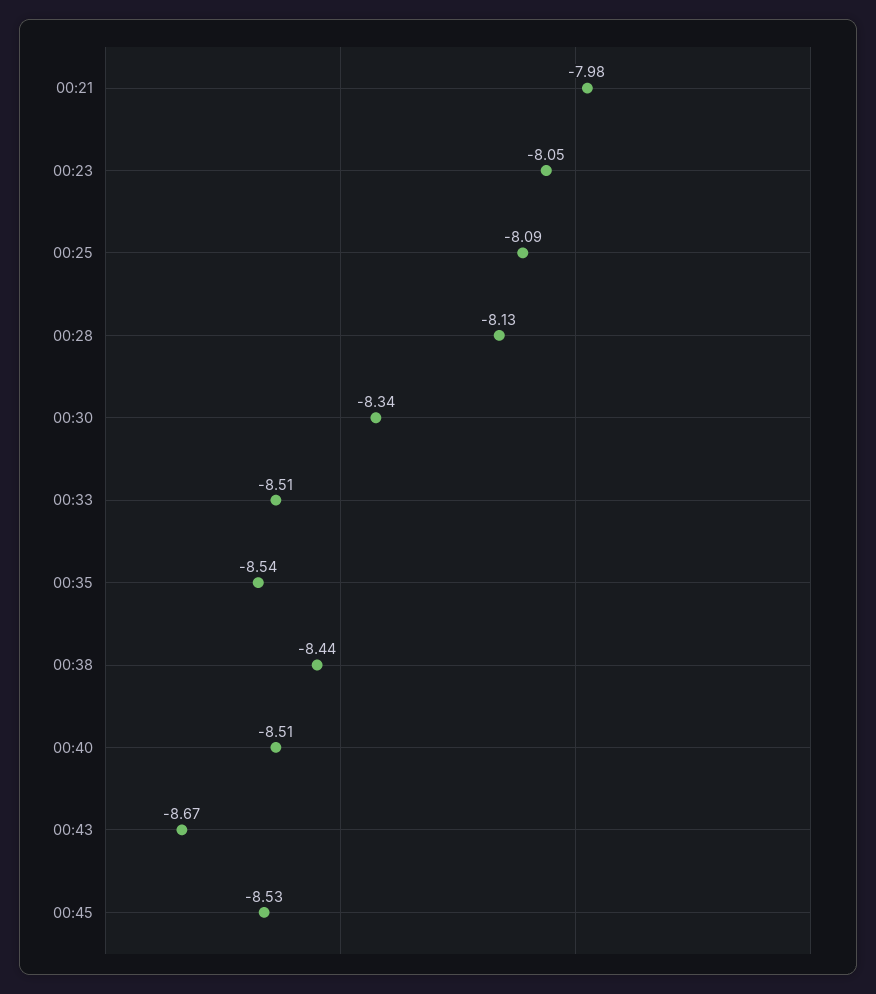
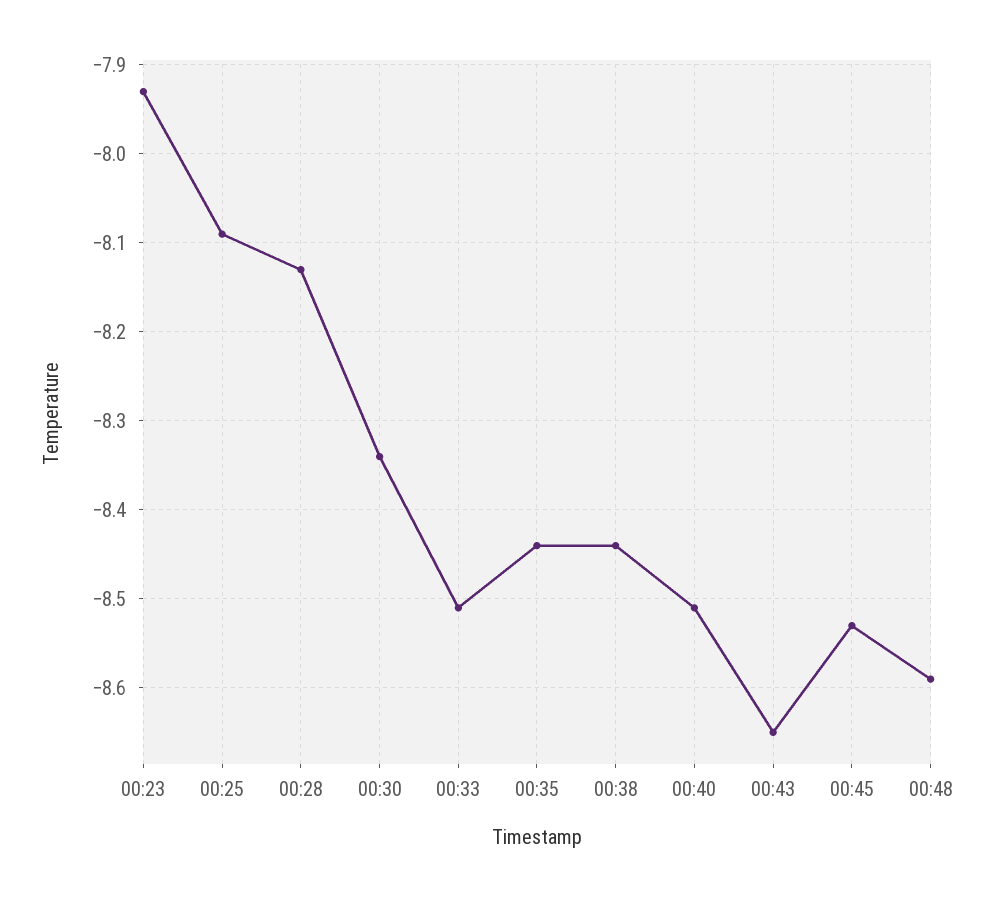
00:21: -7.98 -> none
00:23: -8.05 -> -7.93
00:35: -8.54 -> -8.44
00:43: -8.67 -> -8.65
00:48: none -> -8.59

